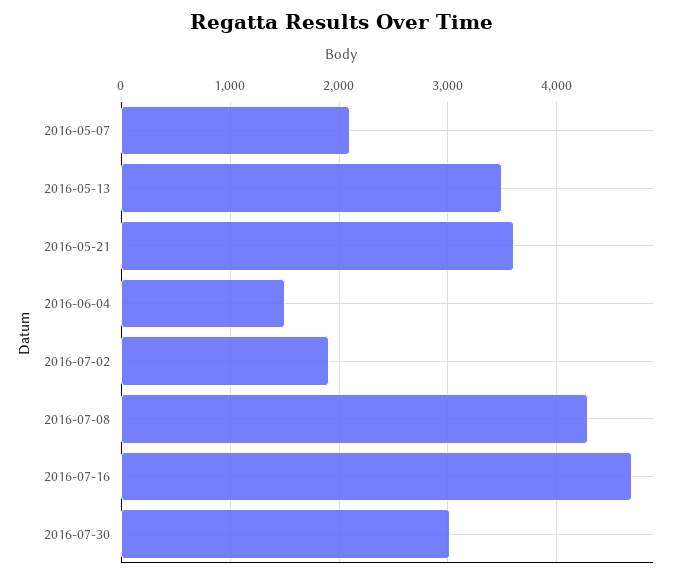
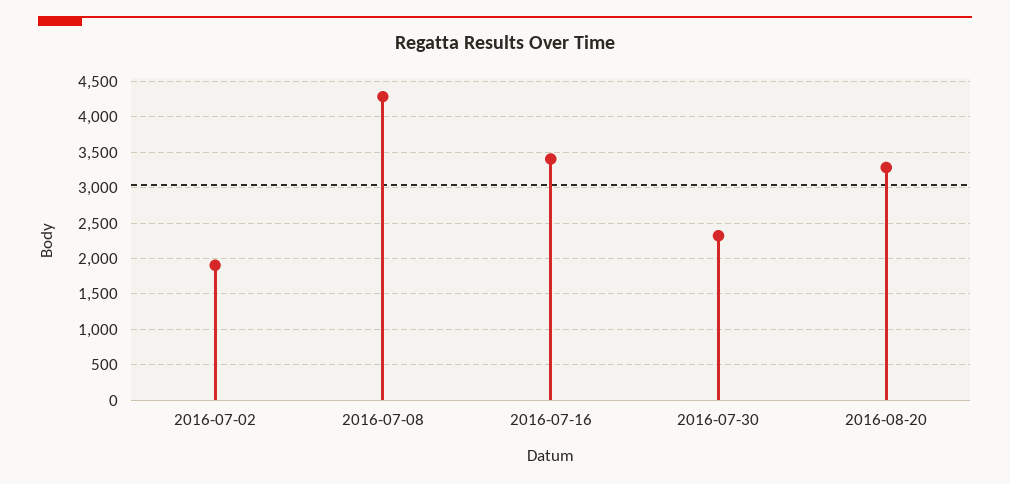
2016-05-07: 2100 -> none
2016-05-13: 3500 -> none
2016-05-21: 3600 -> none
2016-06-04: 1500 -> none
2016-07-16: 4700 -> 3400
2016-07-30: 3000 -> 2300
2016-08-20: none -> 3300

